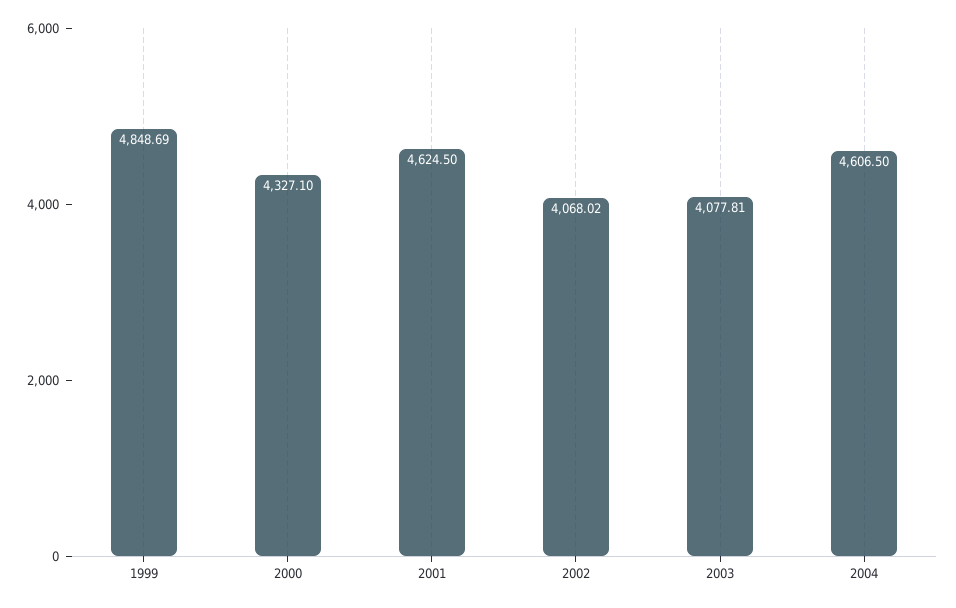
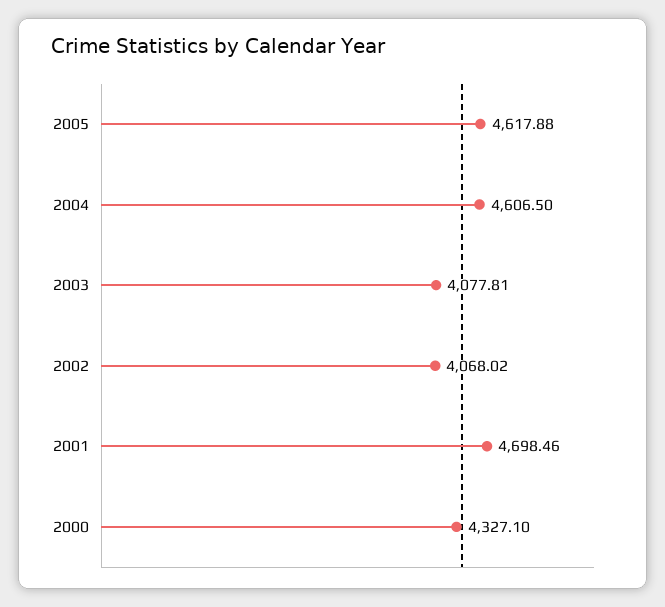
1999: 4848.69 -> none
2001: 4624.5 -> 4698.46
2005: none -> 4617.88

